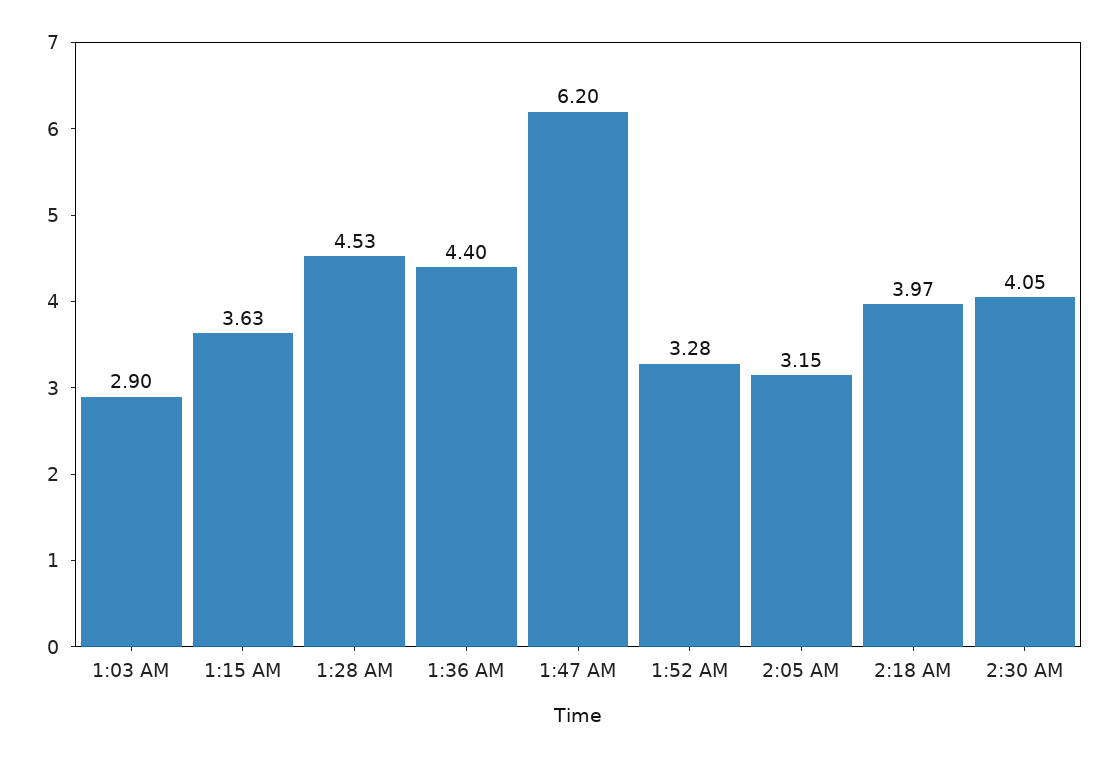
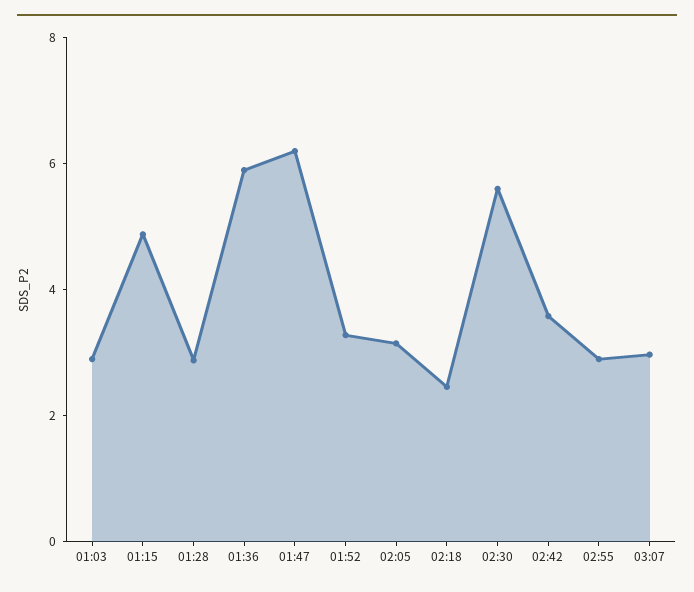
1:15 AM: 3.63 -> 5
1:28 AM: 4.53 -> 3
1:36 AM: 4.4 -> 6
2:18 AM: 3.97 -> 2.5
2:30 AM: 4.05 -> 5.5
02:42: none -> 3.5
02:55: none -> 3
03:07: none -> 3

